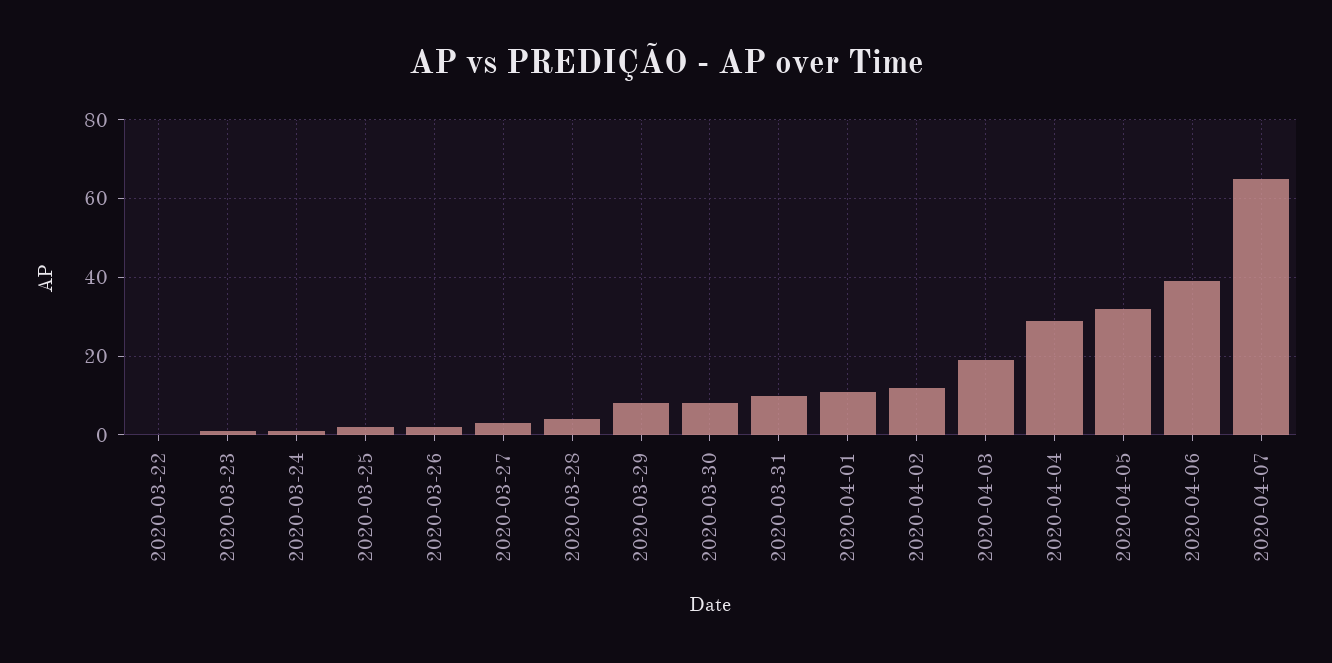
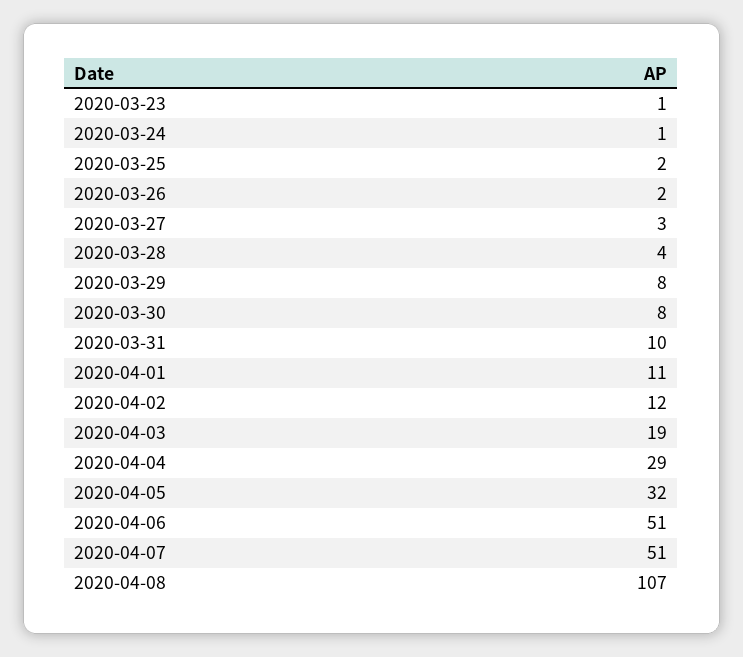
2020-03-22: 0 -> none
2020-04-06: 40 -> 51
2020-04-07: 65 -> 51
2020-04-08: none -> 107

